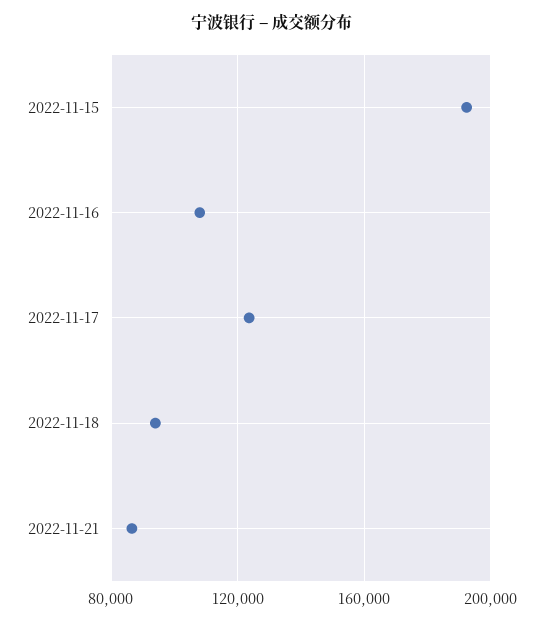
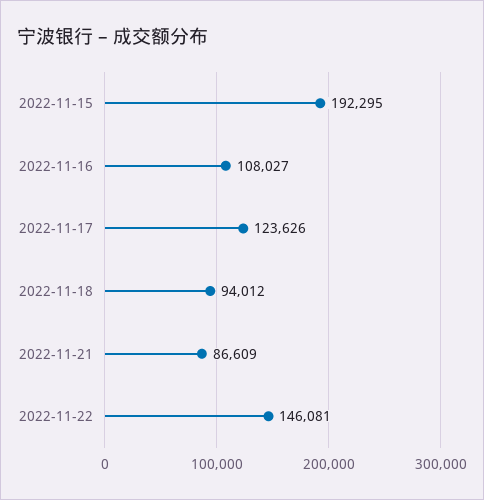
2022-11-22: none -> 146081

